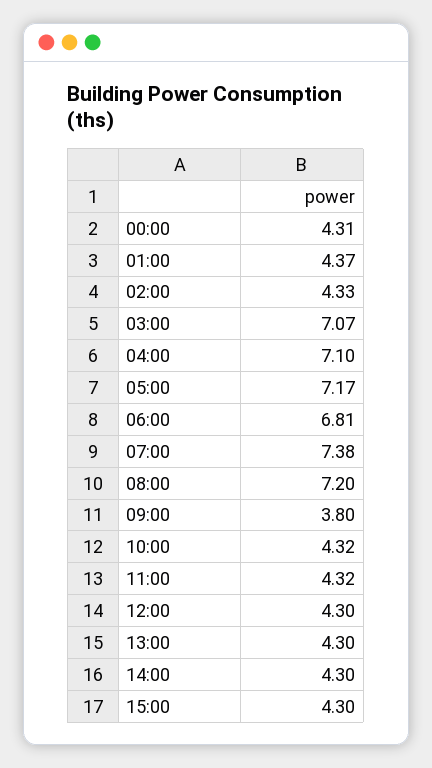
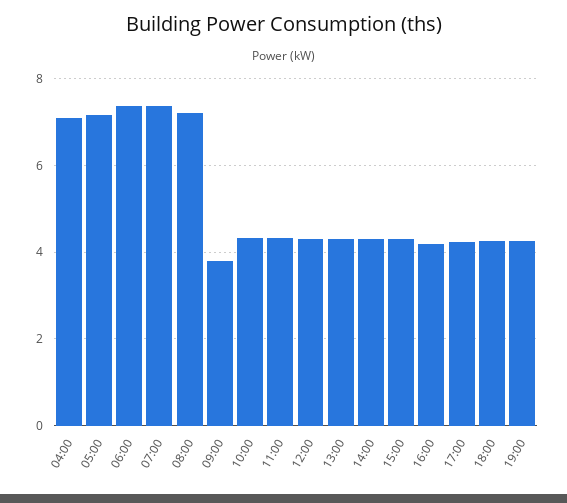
00:00: 4.31 -> none
01:00: 4.37 -> none
02:00: 4.33 -> none
03:00: 7.07 -> none
06:00: 6.81 -> 7.4
16:00: none -> 4.2
17:00: none -> 4.2
18:00: none -> 4.2
19:00: none -> 4.2

